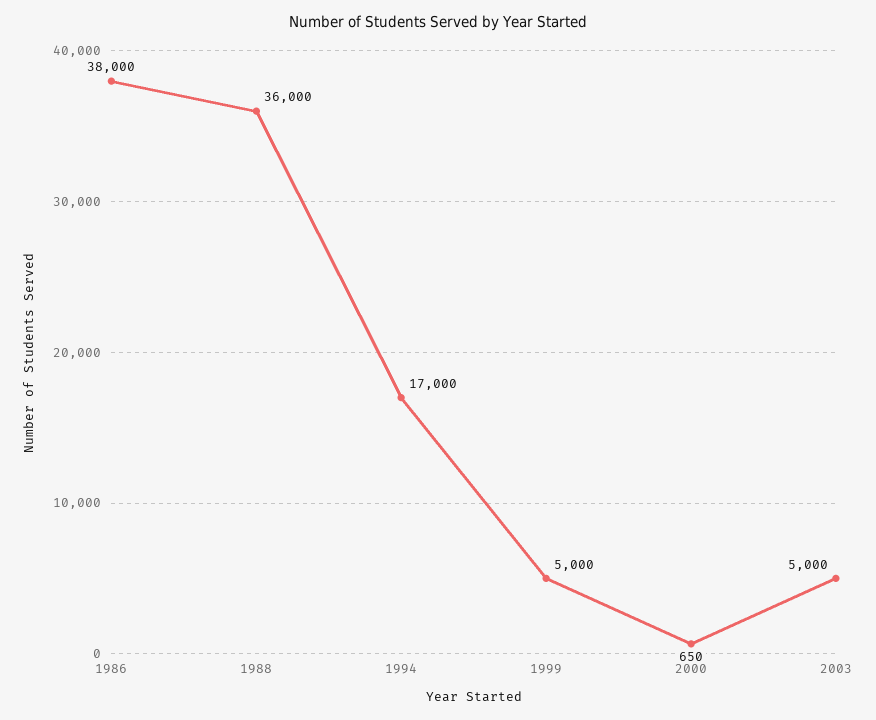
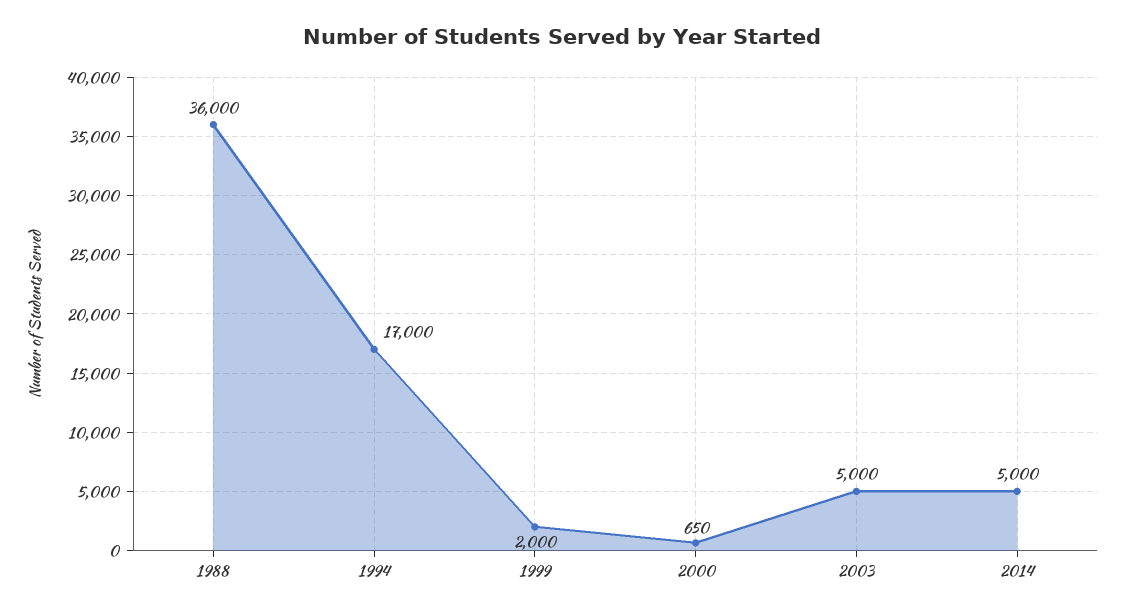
1986: 38000 -> none
1999: 5000 -> 2000
2014: none -> 5000

